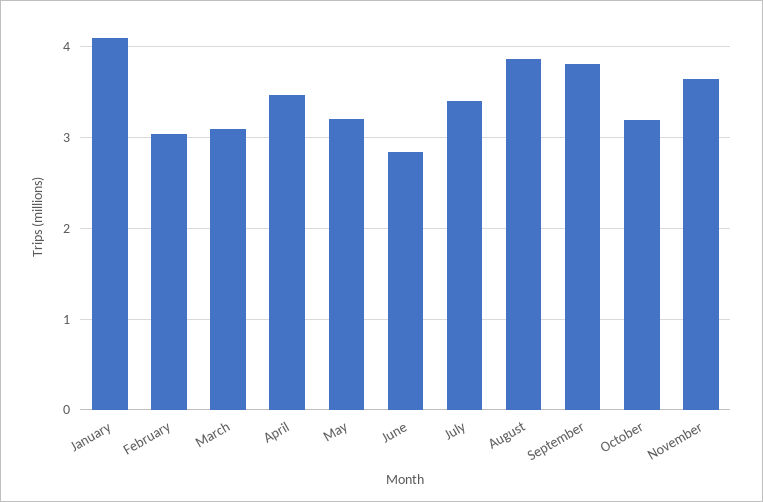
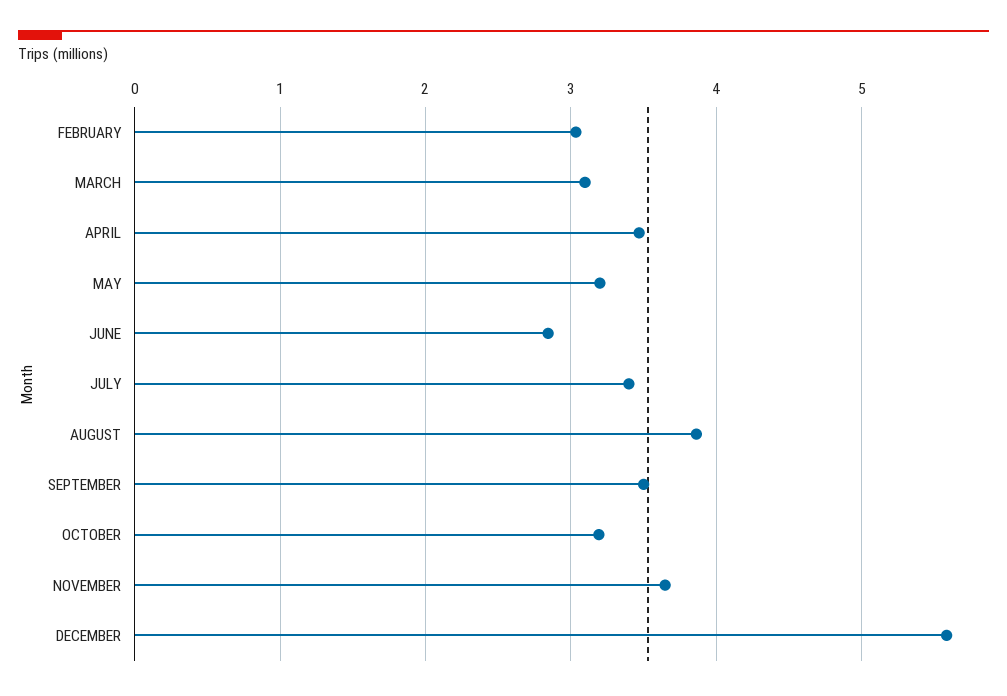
January: 4.1 -> none
September: 3.8 -> 3.5
DECEMBER: none -> 5.6

